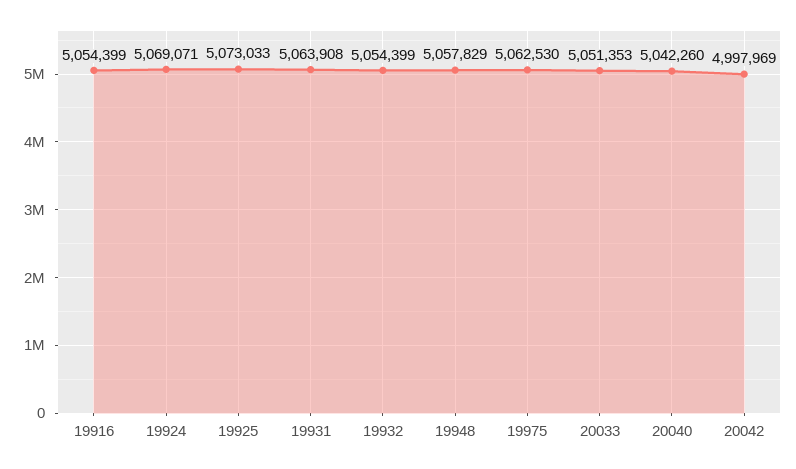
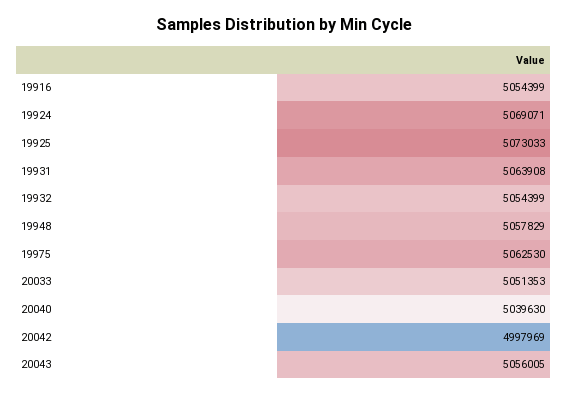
20040: 5042260 -> 5039630
20043: none -> 5056005

